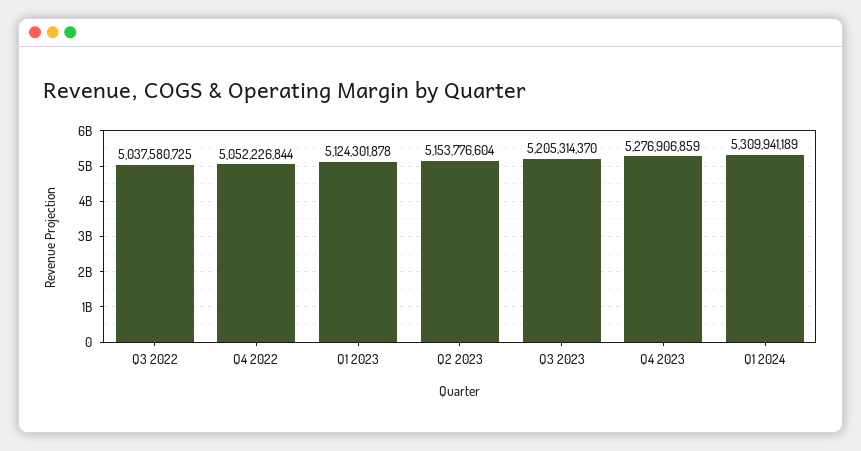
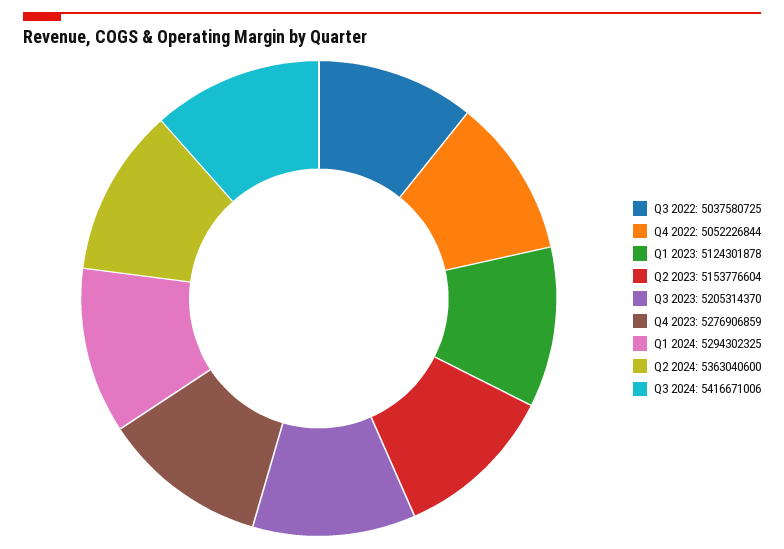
Q1 2024: 5309941189 -> 5294302325
Q2 2024: none -> 5363040600
Q3 2024: none -> 5416671006

